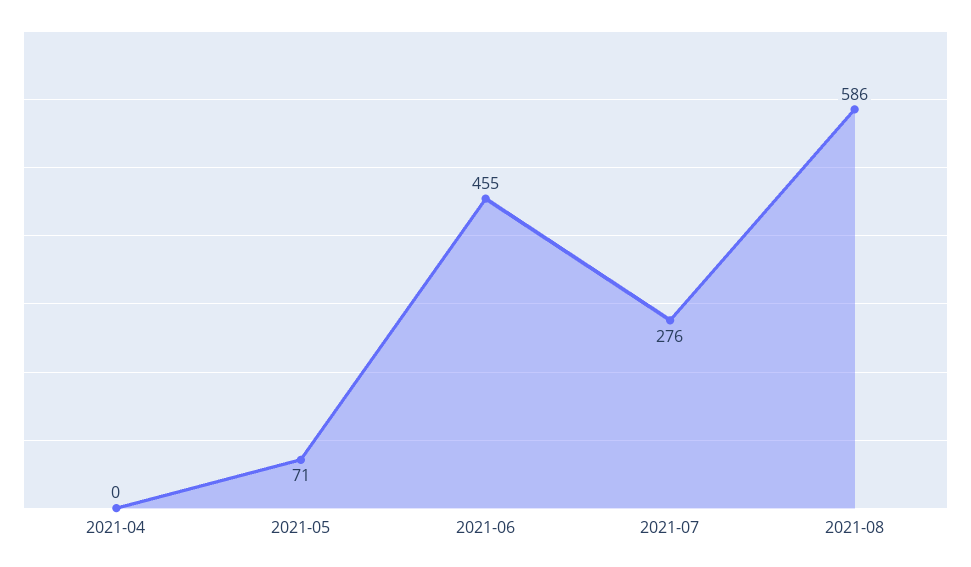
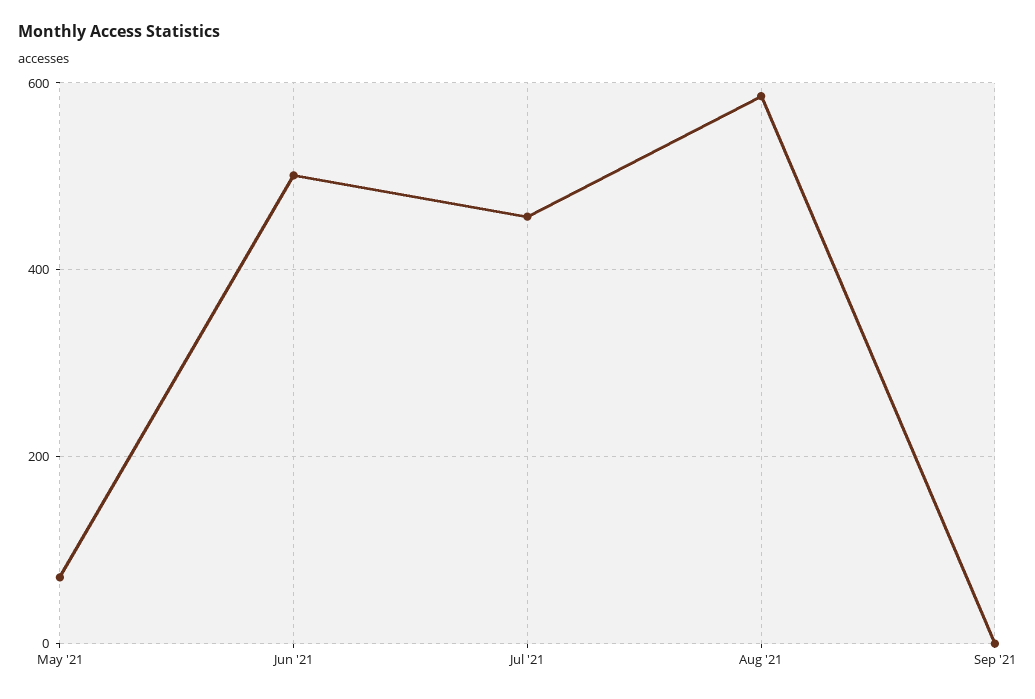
2021-04: 0 -> none
2021-06: 455 -> 500
2021-07: 276 -> 460
Sep '21: none -> 0

